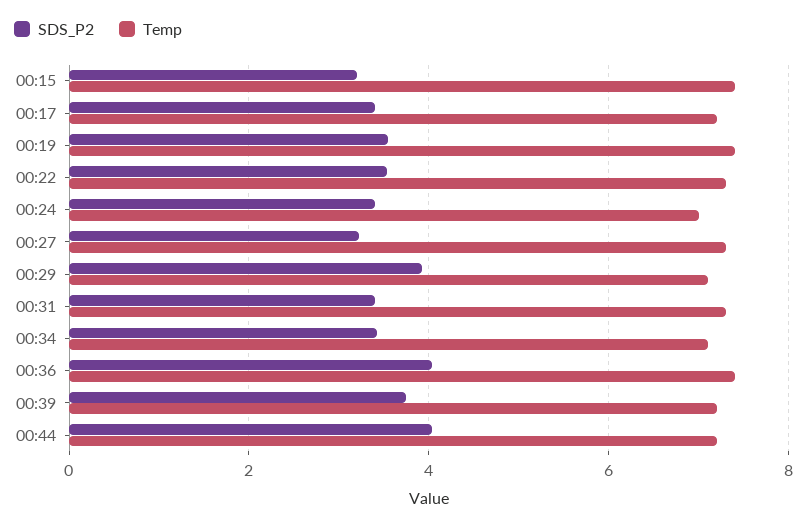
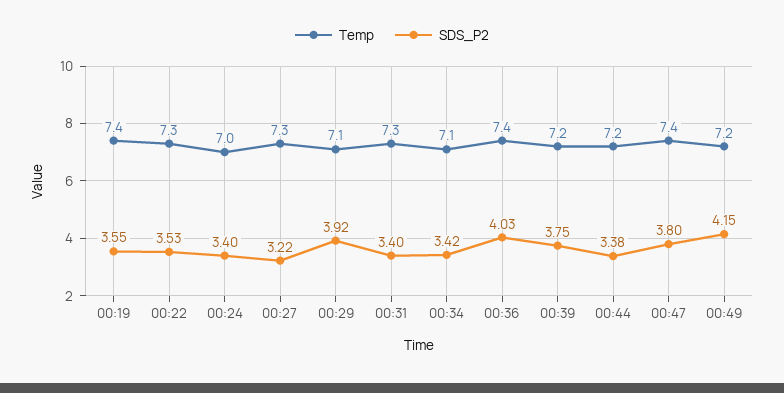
SDS_P2, 00:15: 3.2 -> none
Temp, 00:15: 7.4 -> none
SDS_P2, 00:17: 3.4 -> none
Temp, 00:17: 7.2 -> none
SDS_P2, 00:44: 4 -> 3.38
Temp, 00:47: none -> 7.4
SDS_P2, 00:47: none -> 3.8
Temp, 00:49: none -> 7.2
SDS_P2, 00:49: none -> 4.15

